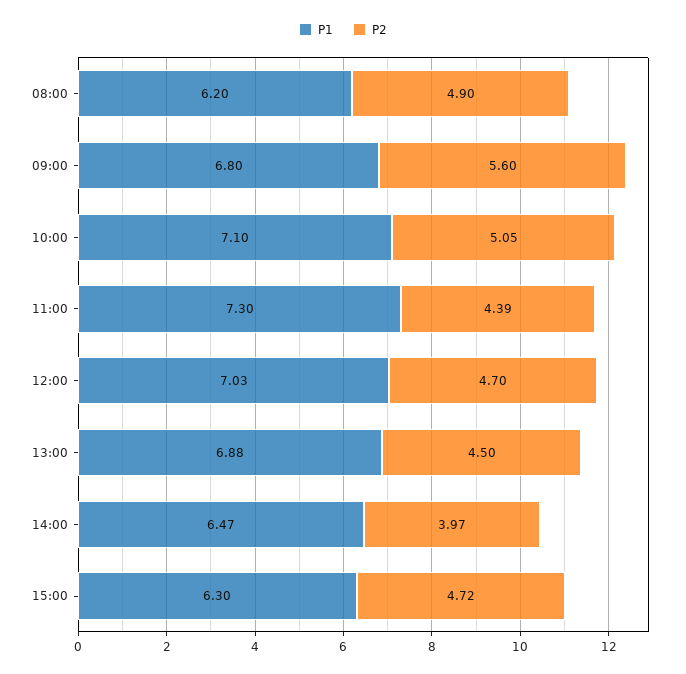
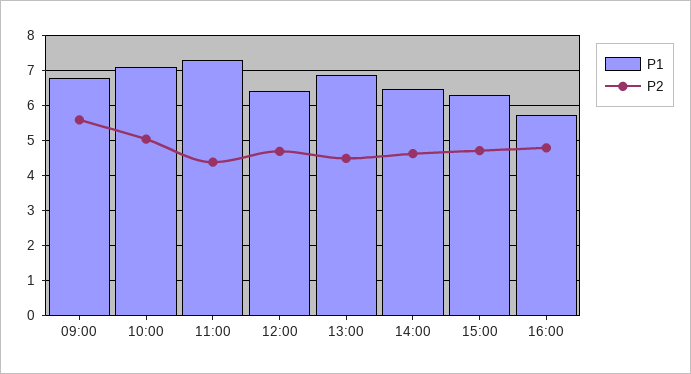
P1, 08:00: 6.2 -> none
P2, 08:00: 4.9 -> none
P1, 12:00: 7.03 -> 6.4
P2, 14:00: 3.97 -> 4.6
P1, 16:00: none -> 5.8
P2, 16:00: none -> 4.8

